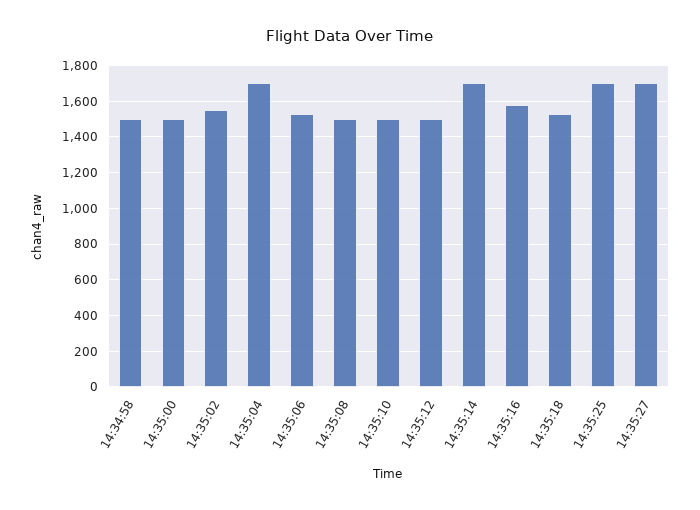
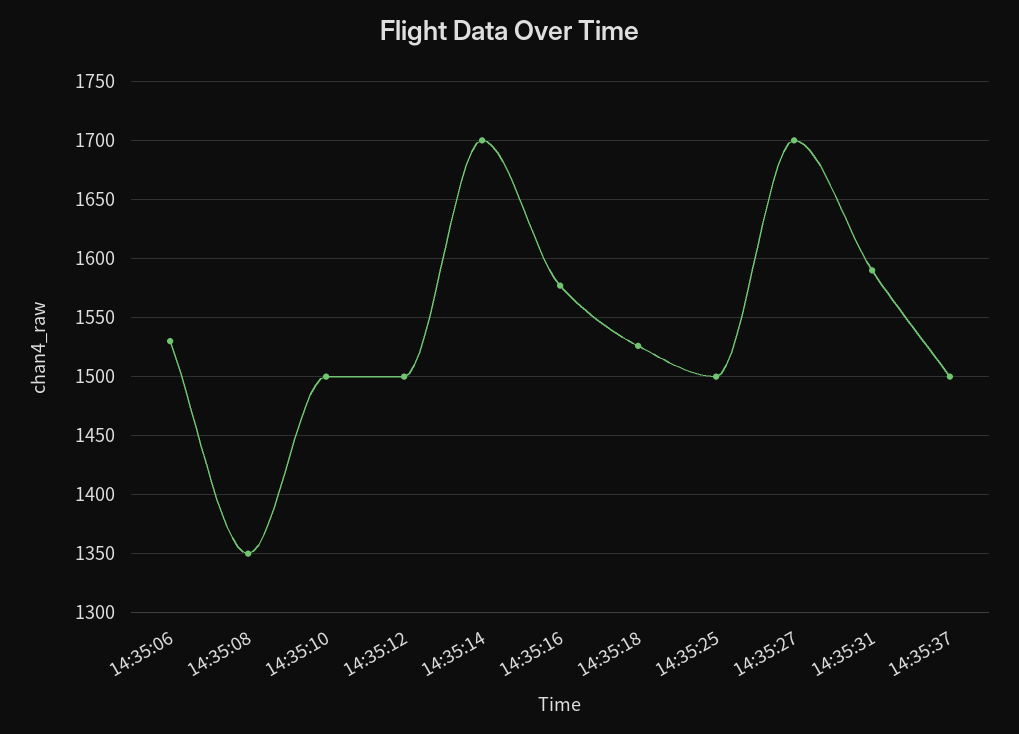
14:34:58: 1500 -> none
14:35:00: 1500 -> none
14:35:02: 1550 -> none
14:35:04: 1700 -> none
14:35:08: 1500 -> 1350
14:35:25: 1700 -> 1500
14:35:31: none -> 1590
14:35:37: none -> 1500

